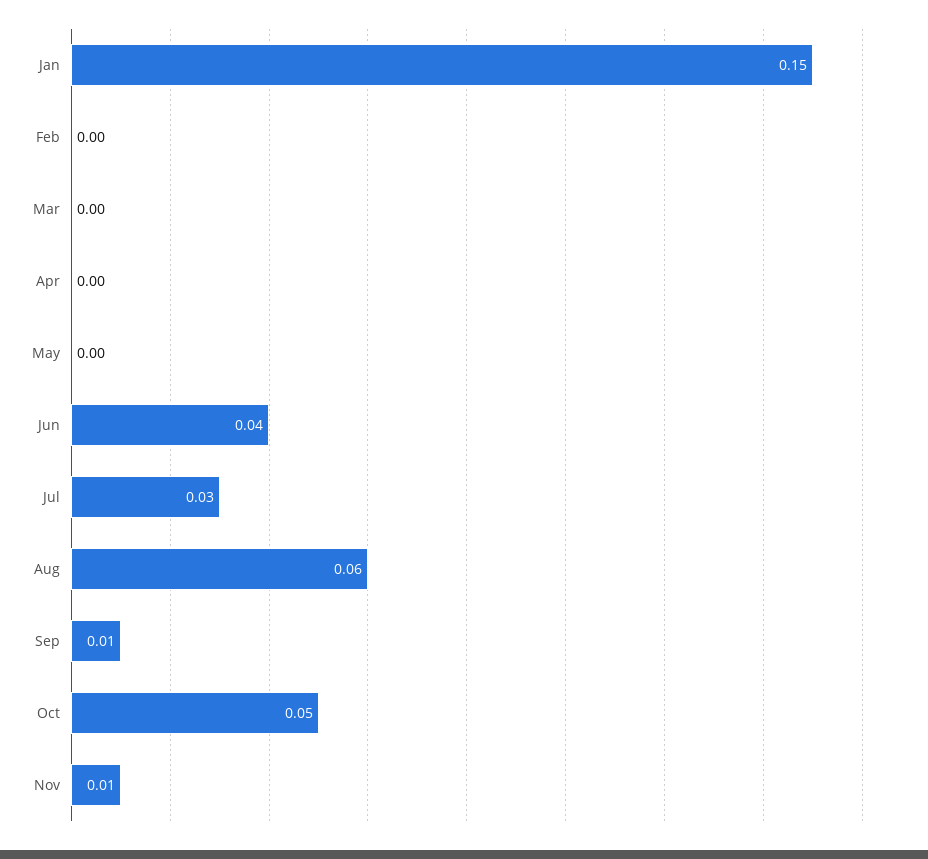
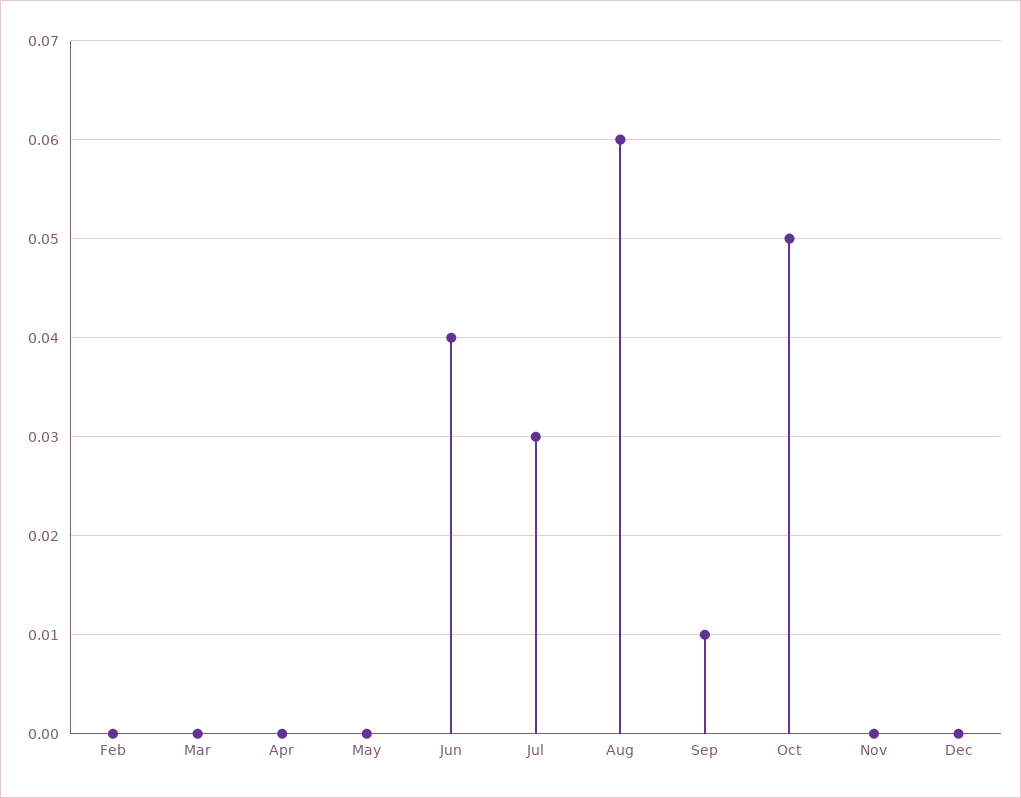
Jan: 0.15 -> none
Nov: 0.01 -> 0
Dec: none -> 0

